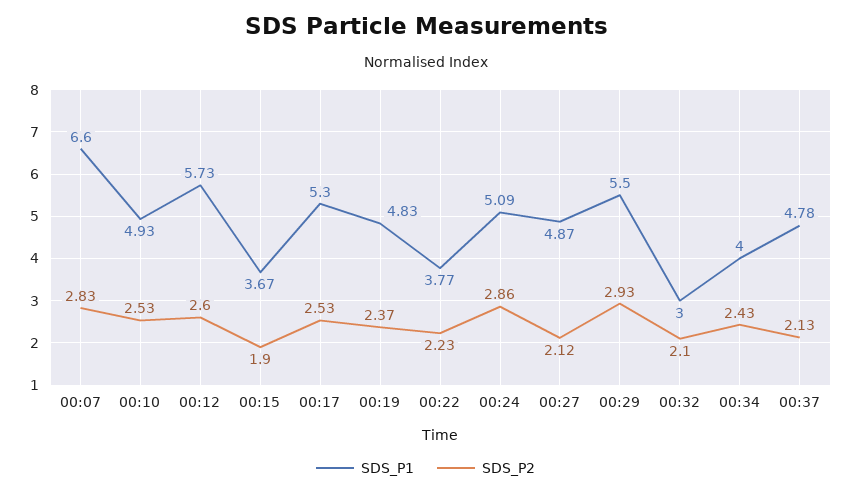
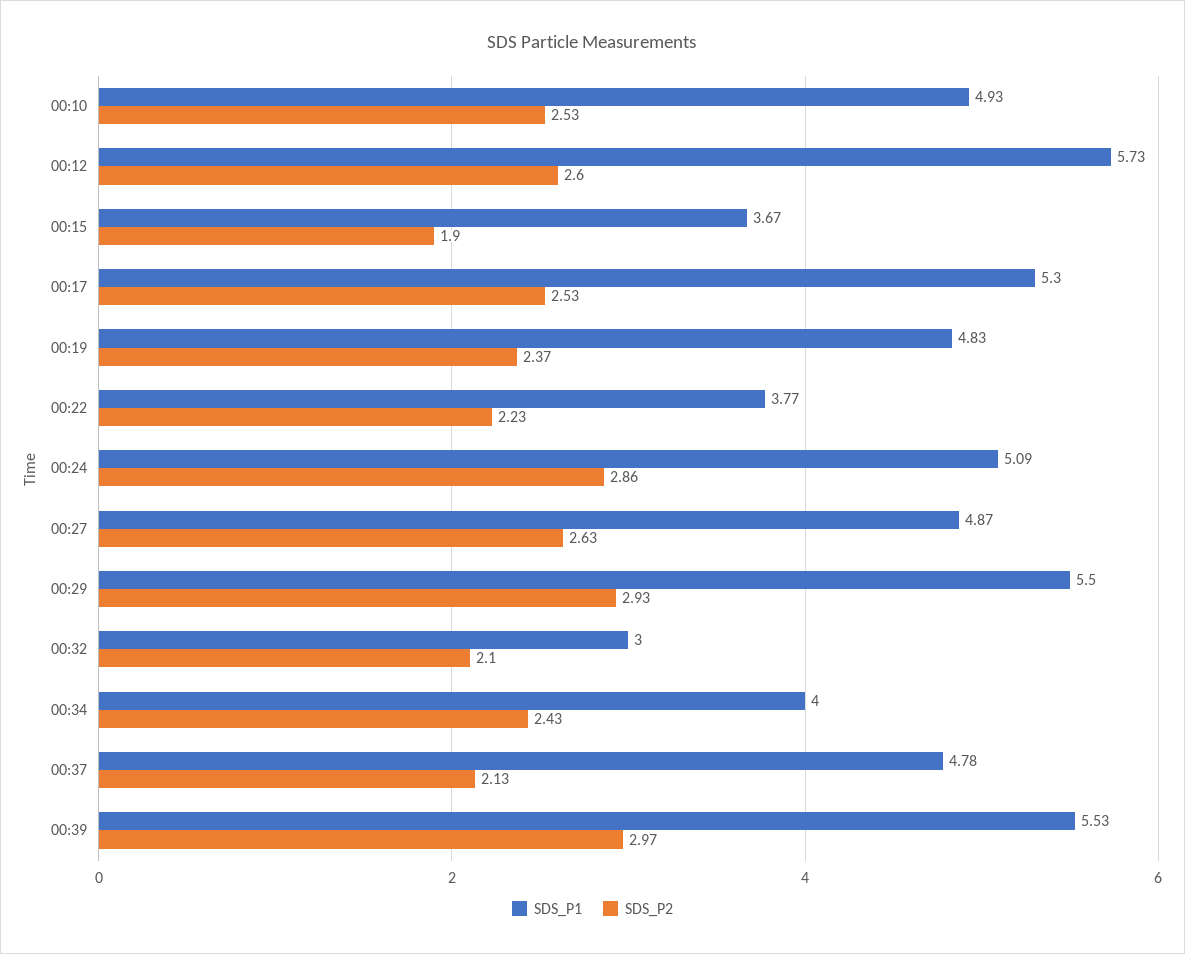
SDS_P1, 00:07: 6.6 -> none
SDS_P2, 00:07: 2.83 -> none
SDS_P2, 00:27: 2.12 -> 2.63
SDS_P1, 00:39: none -> 5.53
SDS_P2, 00:39: none -> 2.97

